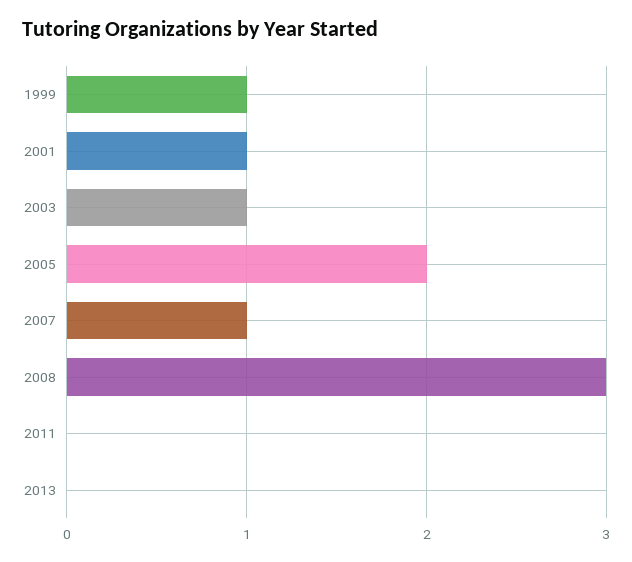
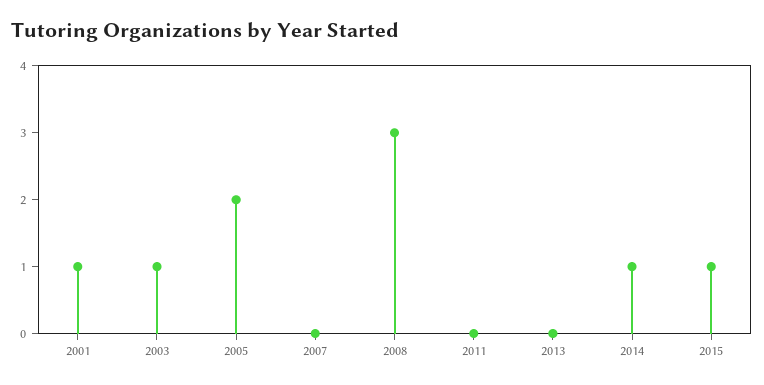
1999: 1 -> none
2007: 1 -> 0
2014: none -> 1
2015: none -> 1

